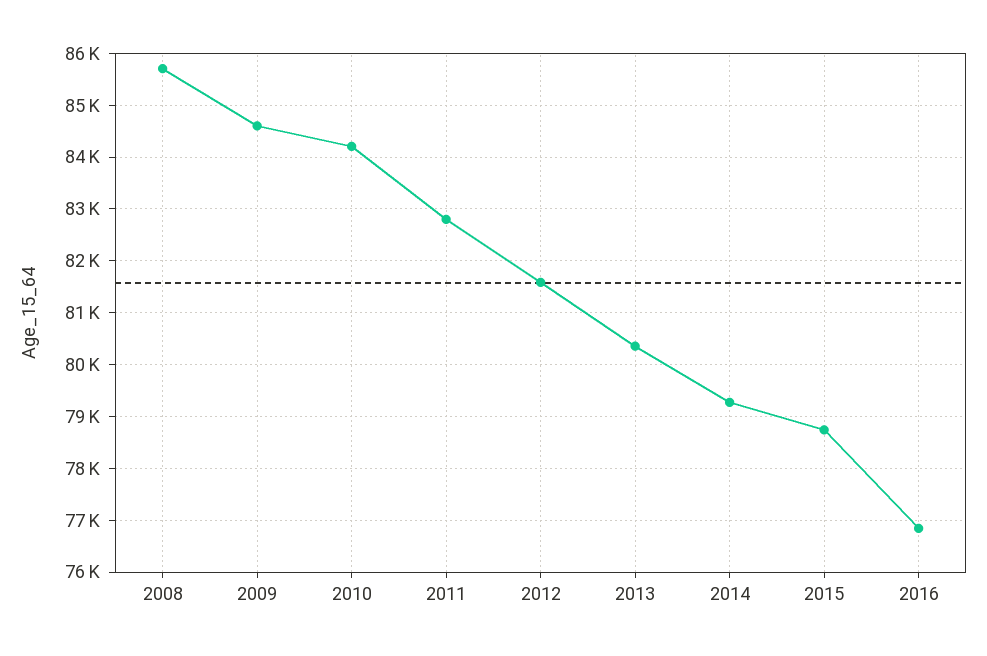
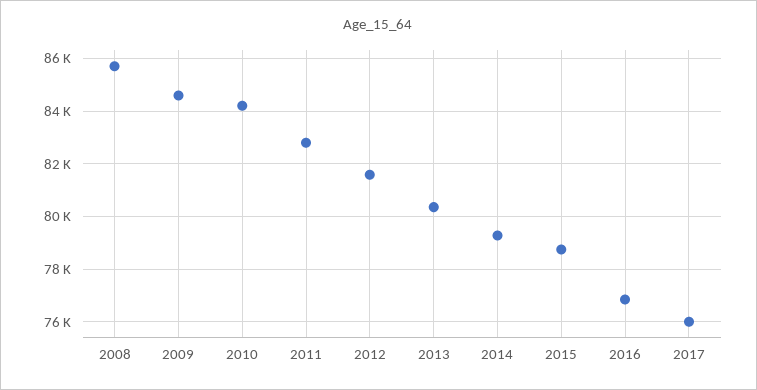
2017: none -> 76000

